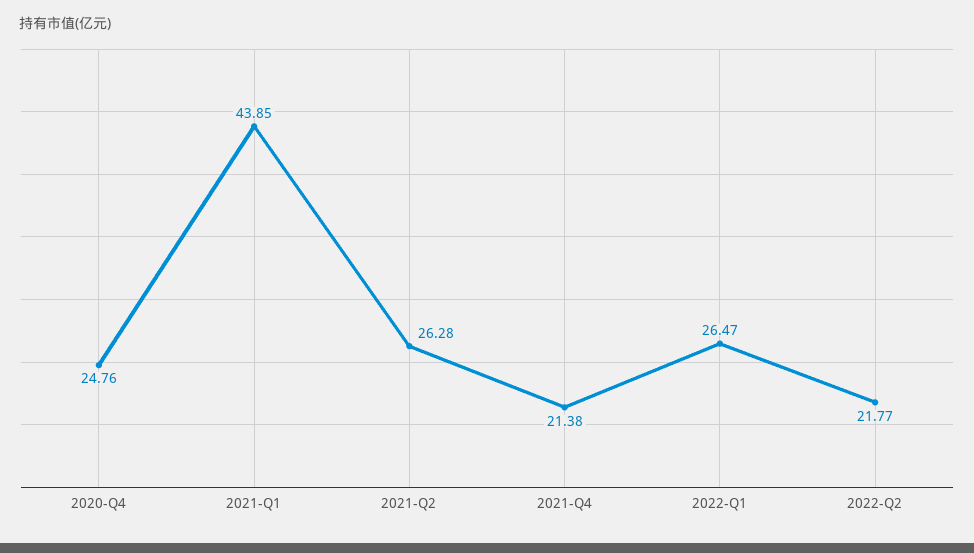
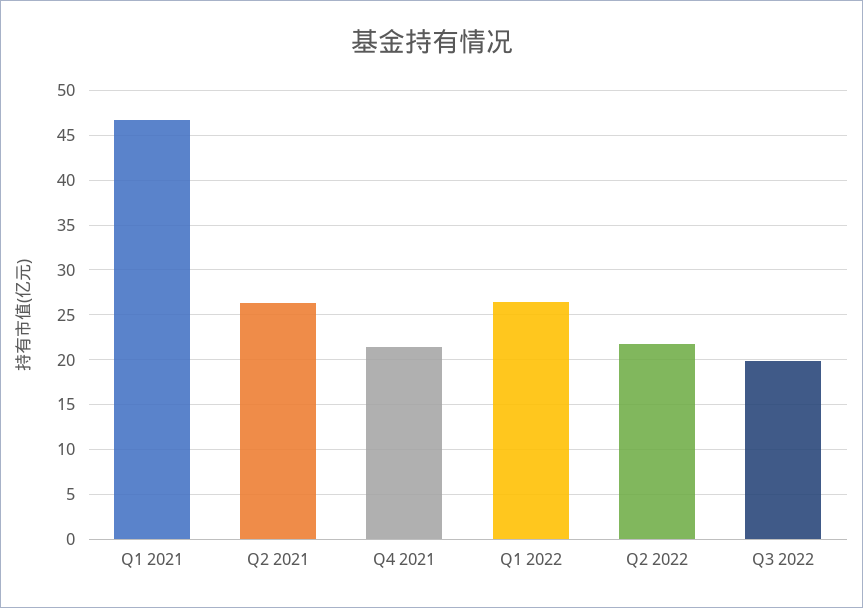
2020-Q4: 24.76 -> none
2021-Q1: 43.85 -> 47
Q3 2022: none -> 20

